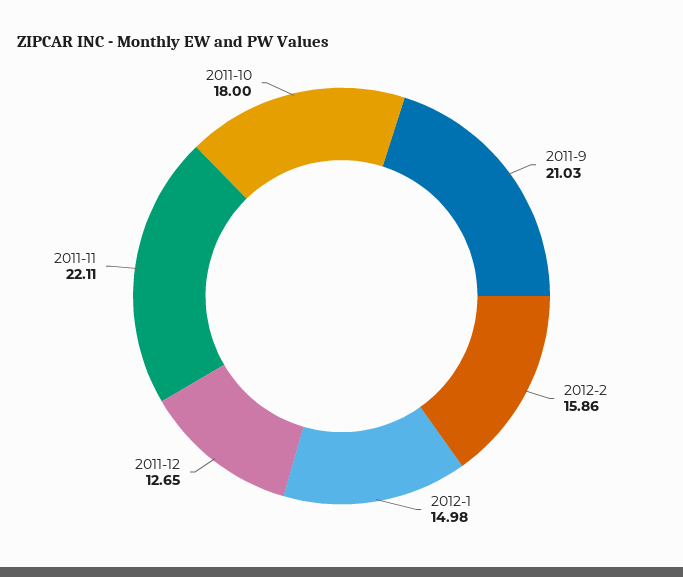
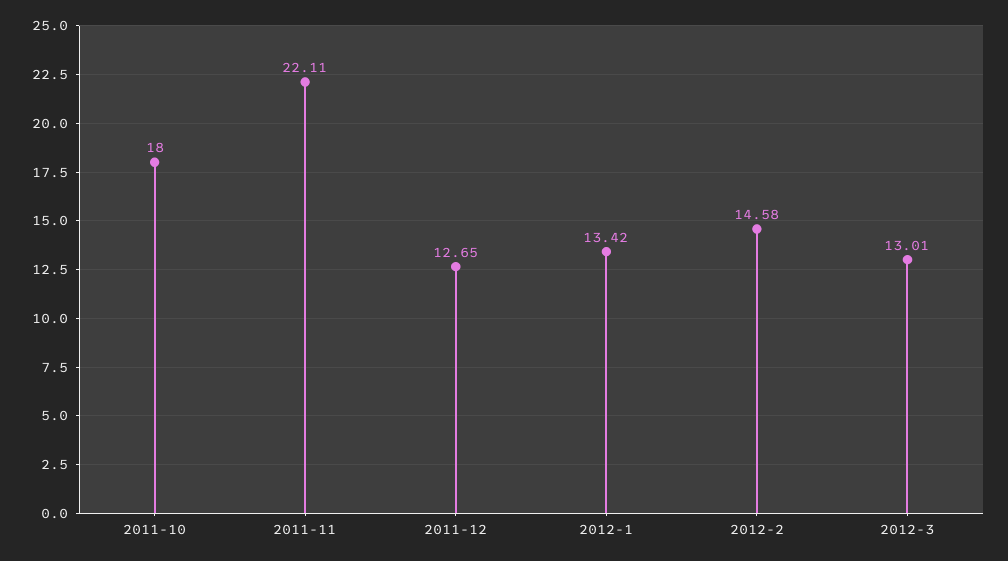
2011-9: 21.03 -> none
2012-2: 15.86 -> 14.58
2012-1: 14.98 -> 13.42
2012-3: none -> 13.01

